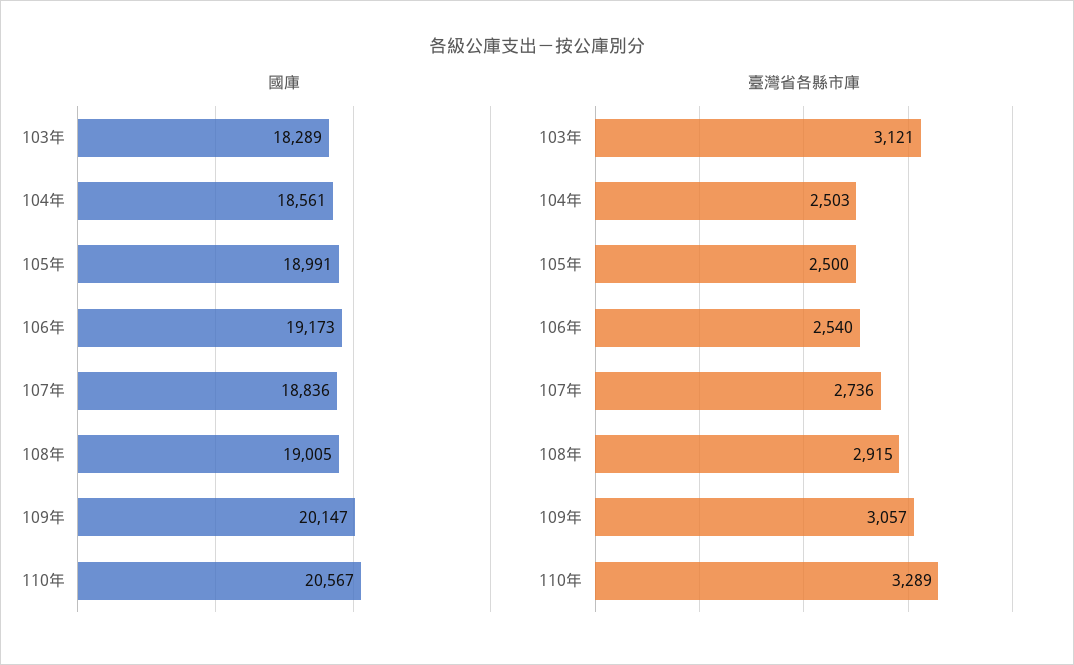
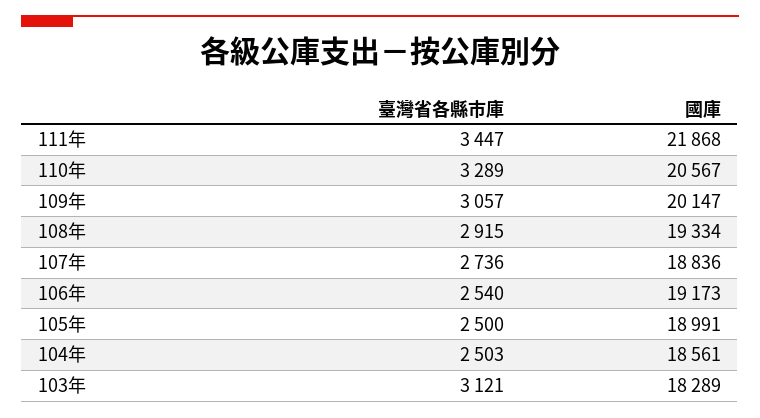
國庫, 108年: 19005 -> 19334
臺灣省各縣市庫, 111年: none -> 3447
國庫, 111年: none -> 21868

